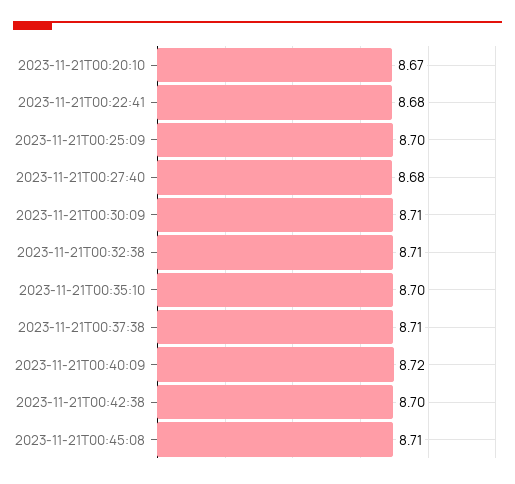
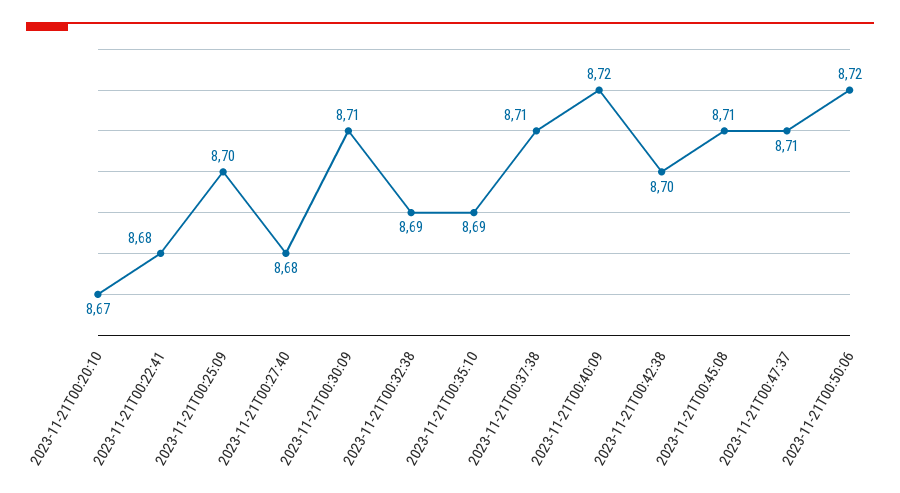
2023-11-21T00:32:38: 8.71 -> 8.69
2023-11-21T00:35:10: 8.7 -> 8.69
2023-11-21T00:47:37: none -> 8.71
2023-11-21T00:50:06: none -> 8.72

